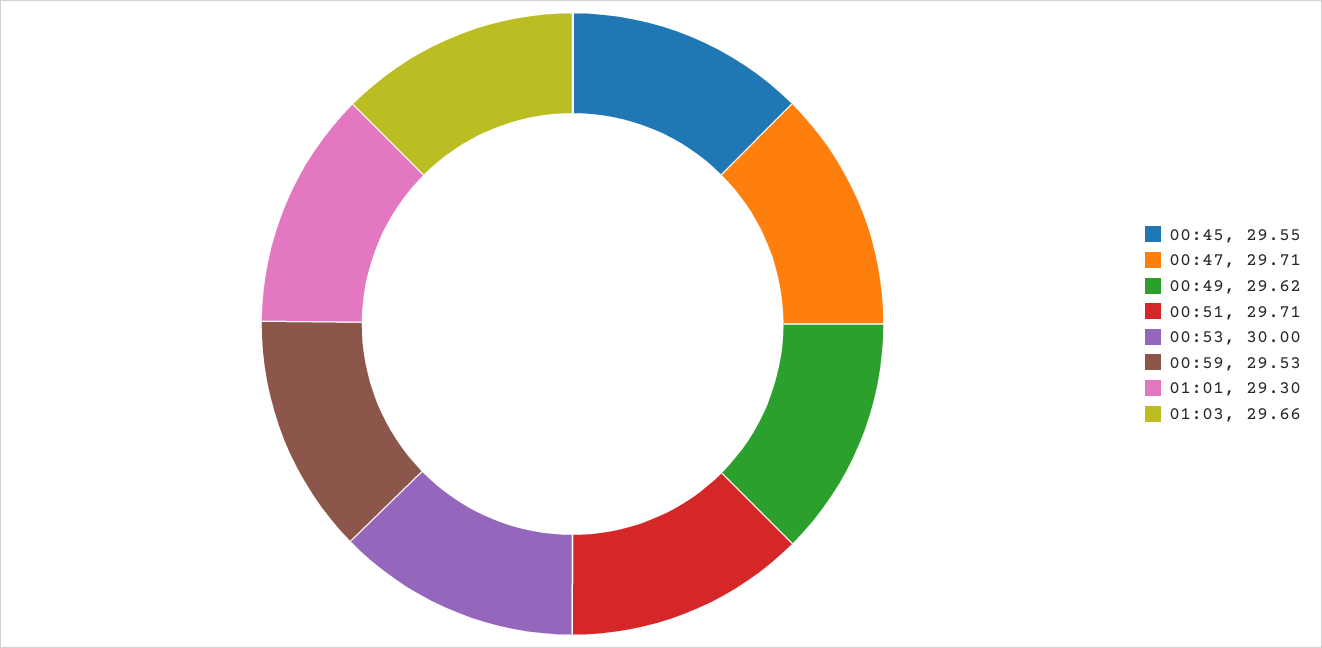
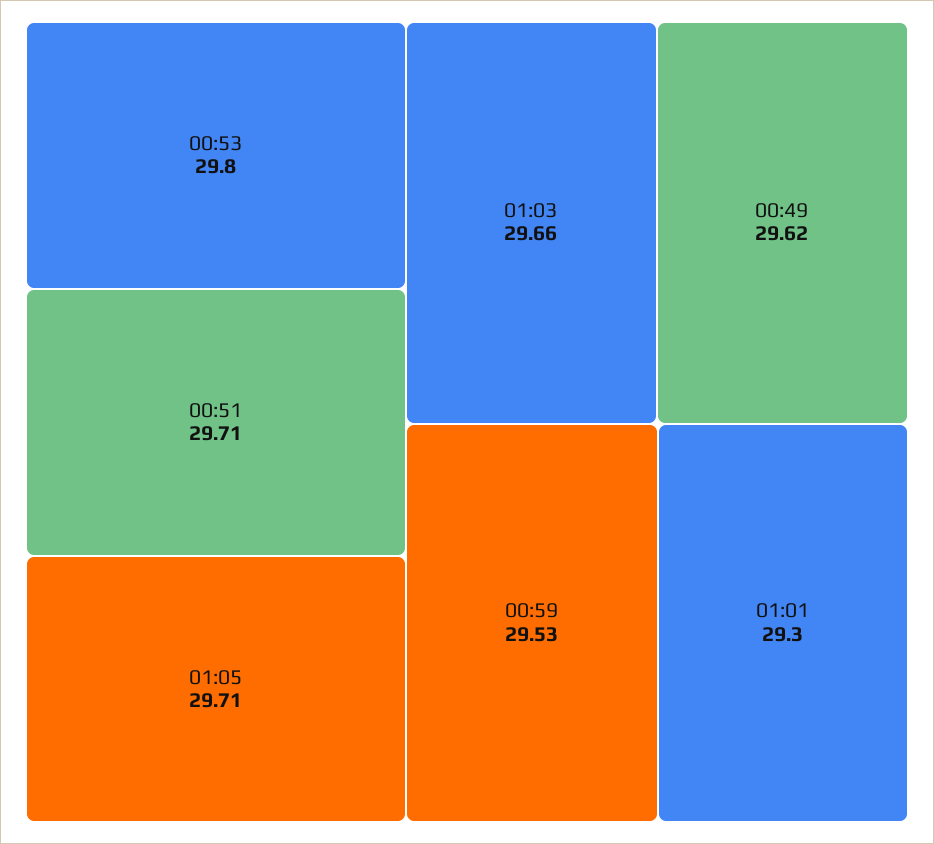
00:45: 29.55 -> none
00:47: 29.71 -> none
00:53: 30 -> 29.8
01:05: none -> 29.71

